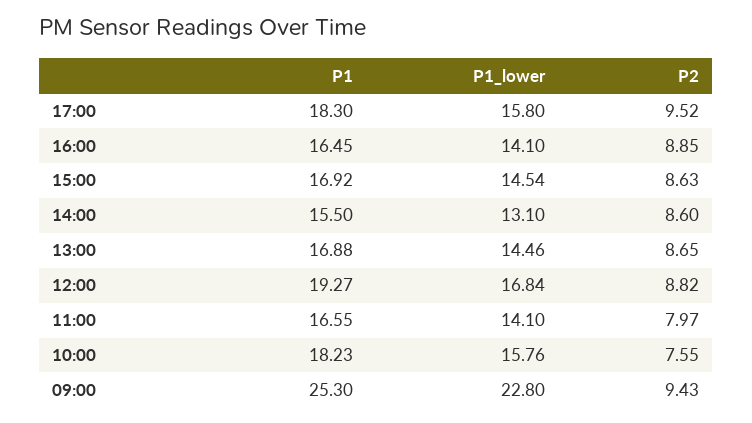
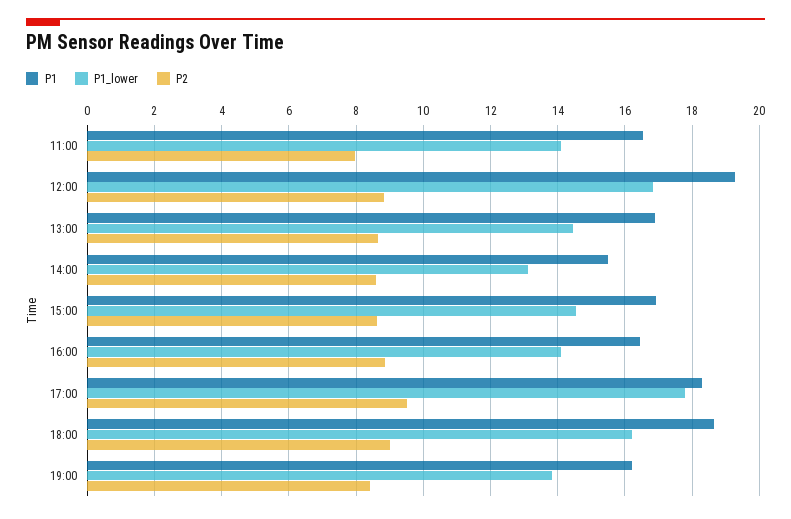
P1_lower, 17:00: 15.8 -> 17.8
P1, 10:00: 18.23 -> none
P1_lower, 10:00: 15.76 -> none
P2, 10:00: 7.55 -> none
P1, 09:00: 25.3 -> none
P1_lower, 09:00: 22.8 -> none
P2, 09:00: 9.43 -> none
P1, 18:00: none -> 18.6
P1_lower, 18:00: none -> 16.2
P2, 18:00: none -> 9
P1, 19:00: none -> 16.2
P1_lower, 19:00: none -> 13.8
P2, 19:00: none -> 8.4

